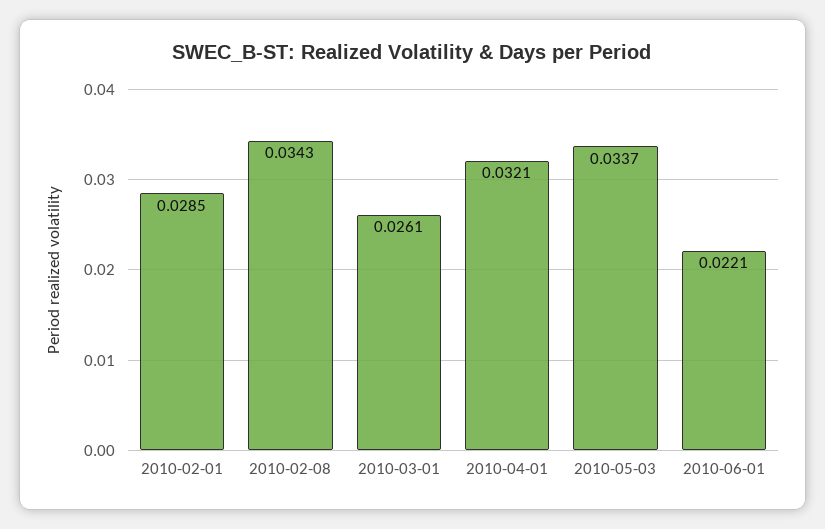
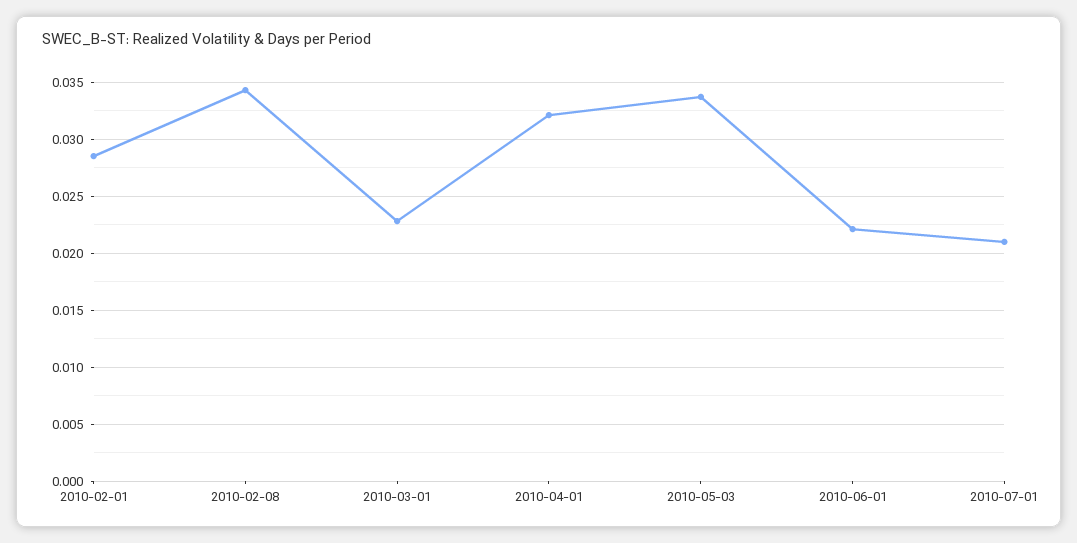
2010-03-01: 0.0261 -> 0.023
2010-07-01: none -> 0.021

